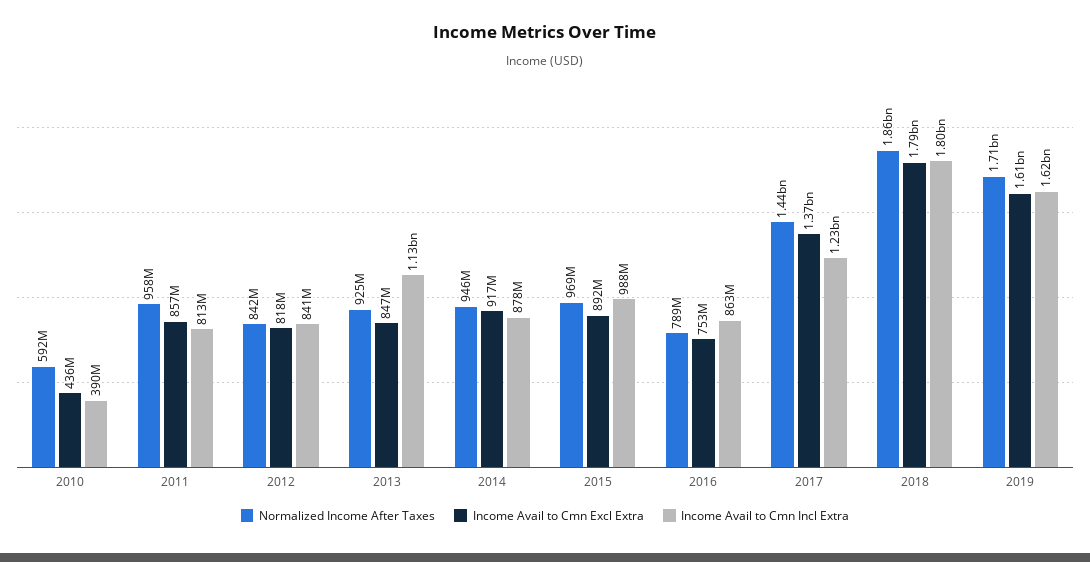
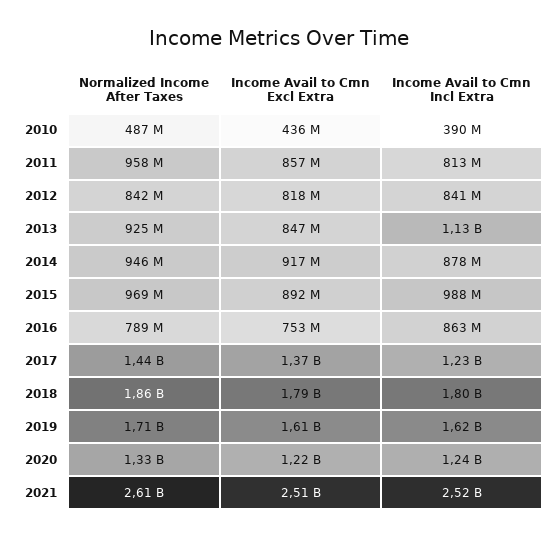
Normalized Income After Taxes, 2010: 592000000 -> 487000000
Normalized Income After Taxes, 2020: none -> 1330000000
Income Avail to Cmn Excl Extra, 2020: none -> 1220000000
Income Avail to Cmn Incl Extra, 2020: none -> 1240000000
Normalized Income After Taxes, 2021: none -> 2610000000
Income Avail to Cmn Excl Extra, 2021: none -> 2510000000
Income Avail to Cmn Incl Extra, 2021: none -> 2520000000

